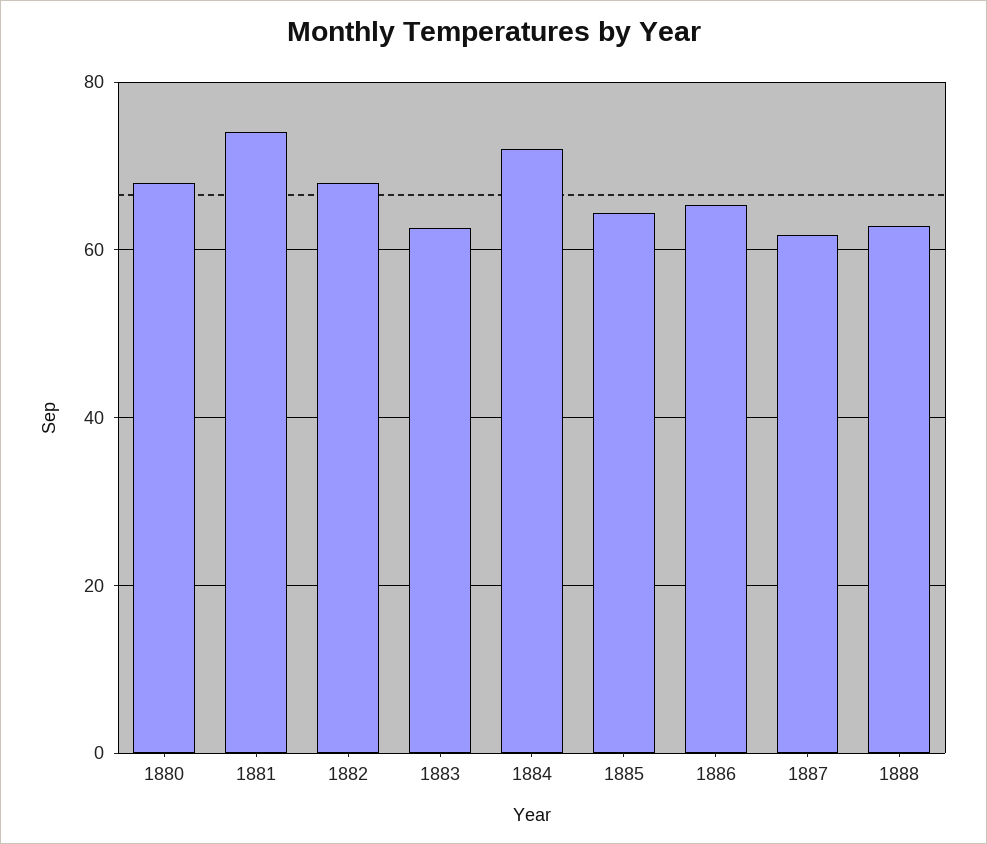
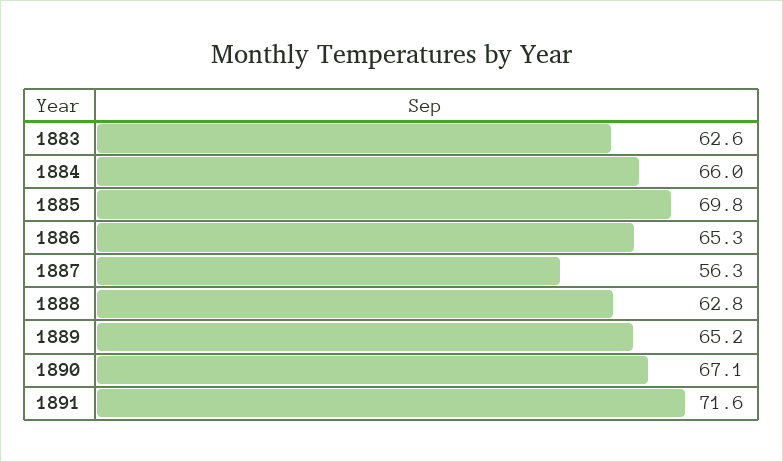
1880: 68 -> none
1881: 74 -> none
1882: 68 -> none
1884: 72 -> 66
1885: 64 -> 69.8
1887: 62 -> 56.3
1889: none -> 65.2
1890: none -> 67.1
1891: none -> 71.6

